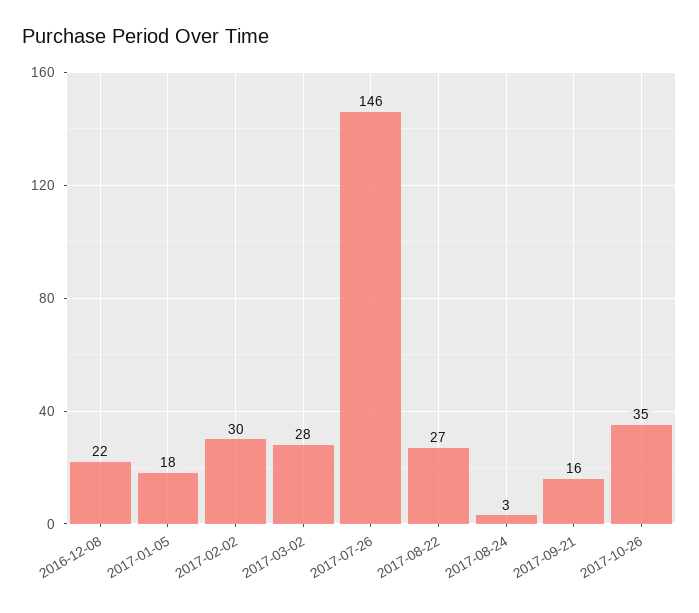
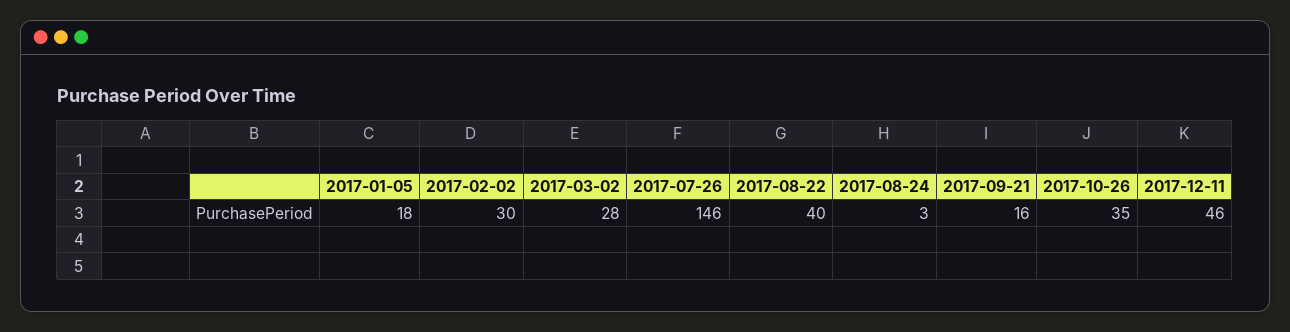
2016-12-08: 22 -> none
2017-08-22: 27 -> 40
2017-12-11: none -> 46

